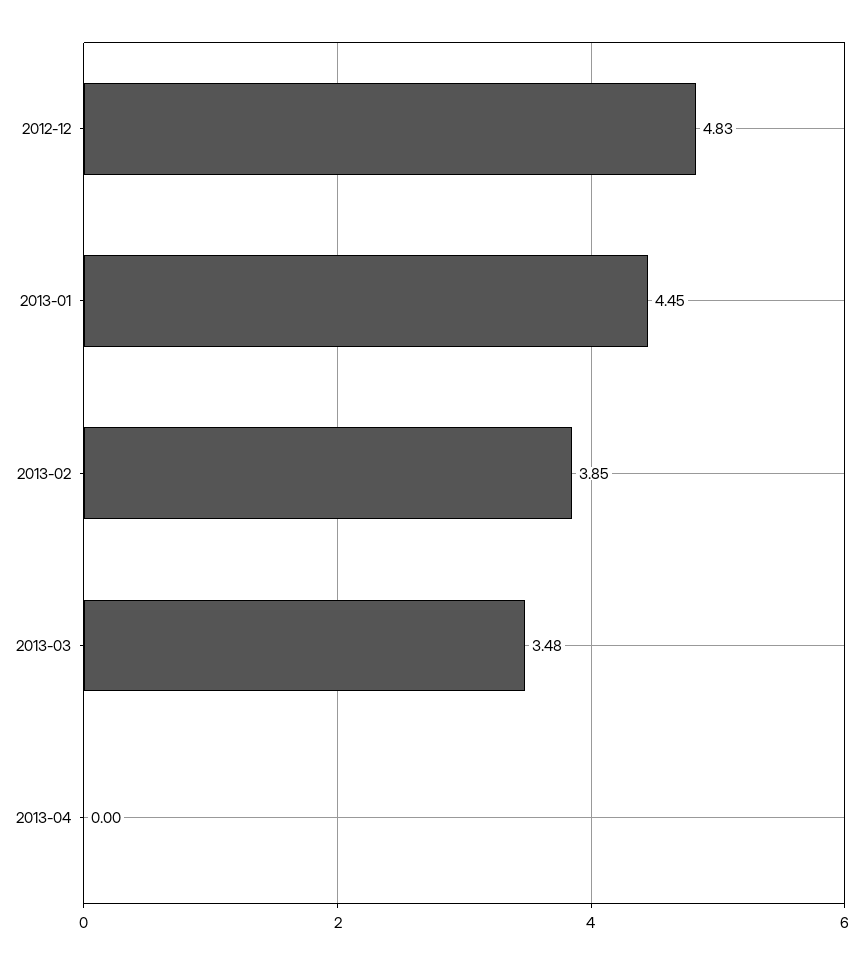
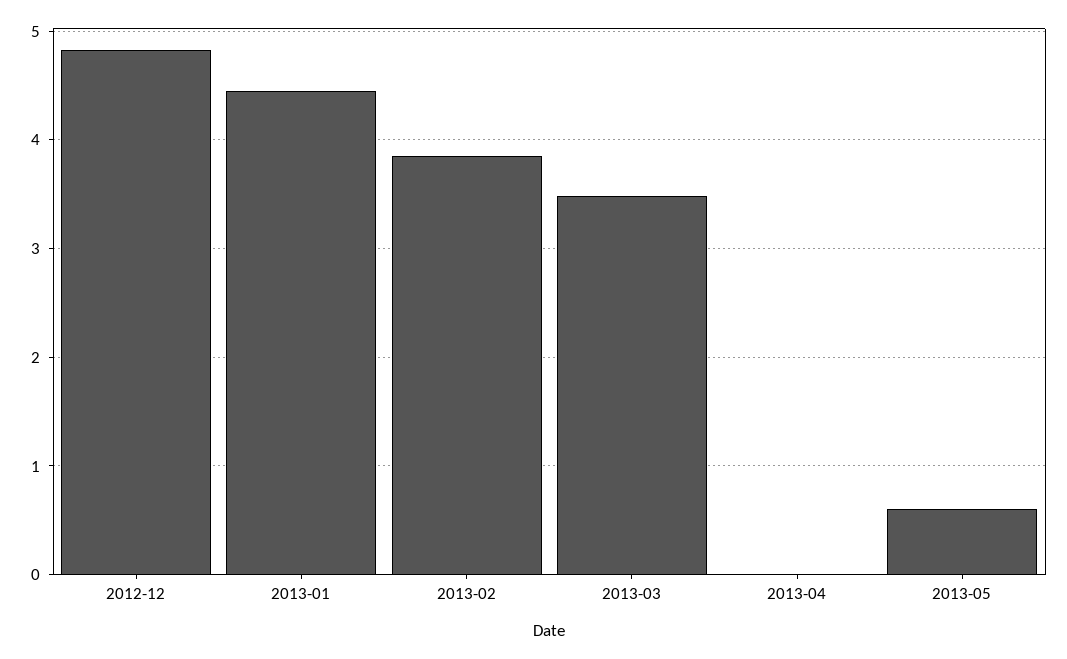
2013-05: none -> 0.6

